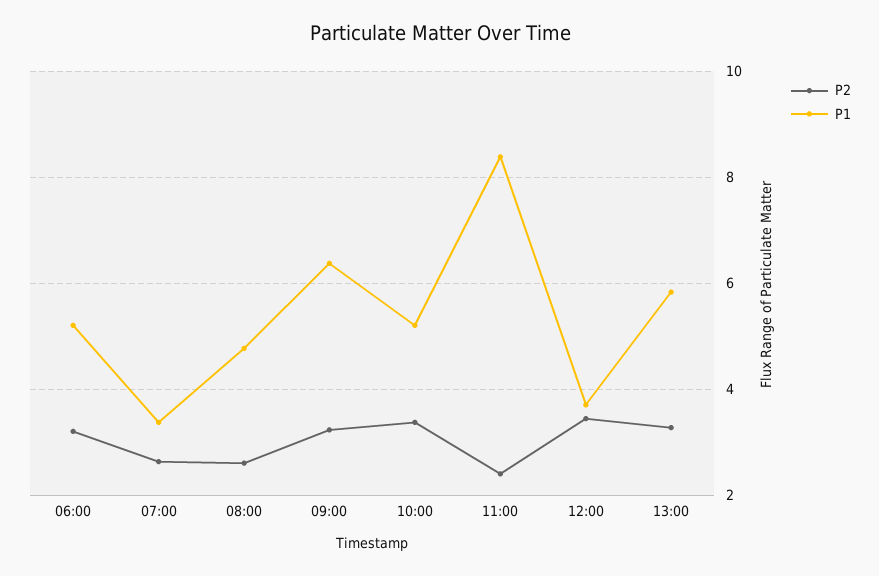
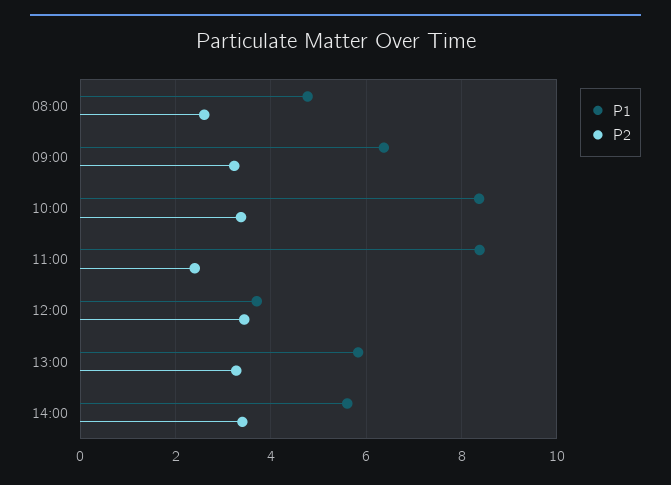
P2, 06:00: 3.2 -> none
P1, 06:00: 5.2 -> none
P2, 07:00: 2.6 -> none
P1, 07:00: 3.4 -> none
P1, 10:00: 5.2 -> 8.4
P1, 14:00: none -> 5.6
P2, 14:00: none -> 3.4

